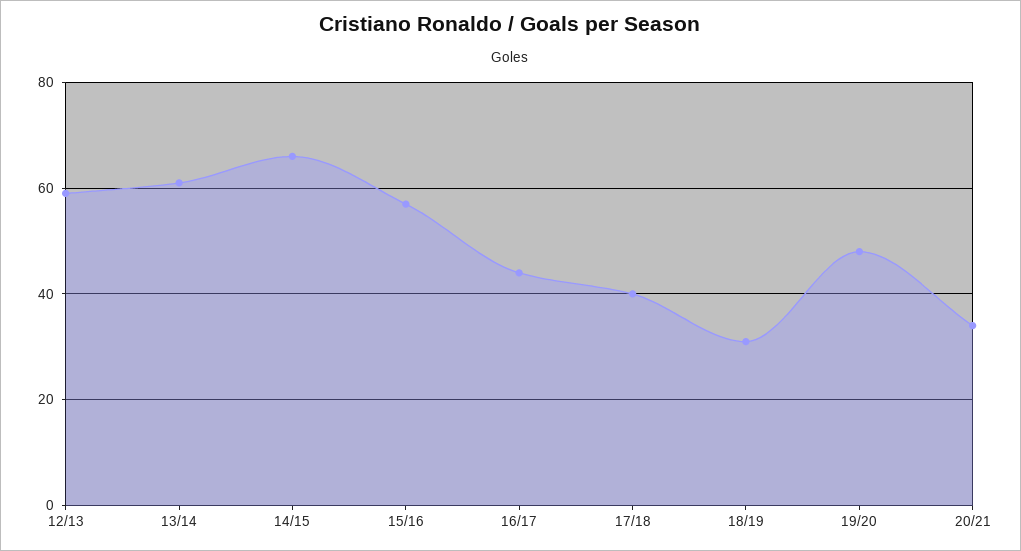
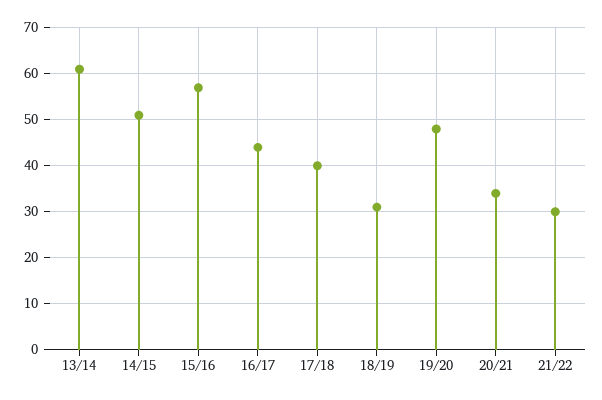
12/13: 60 -> none
14/15: 65 -> 50
21/22: none -> 30

